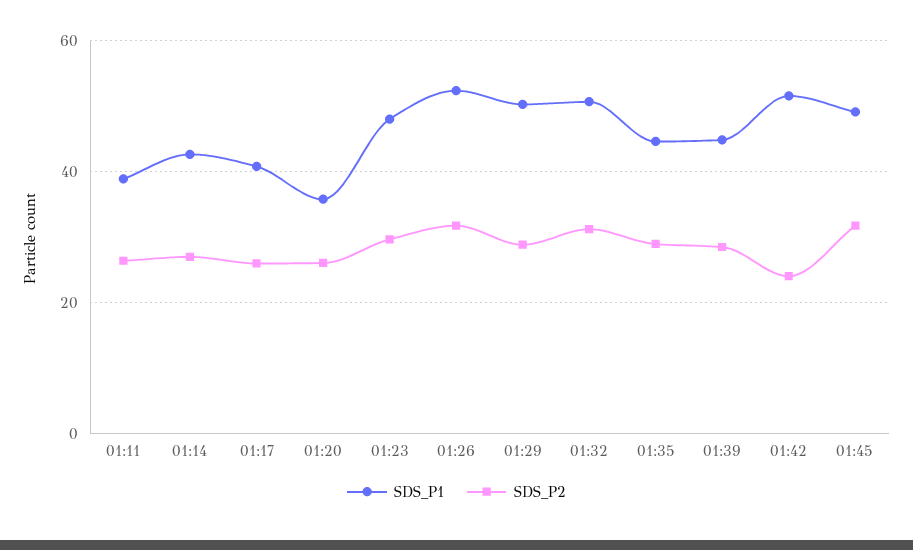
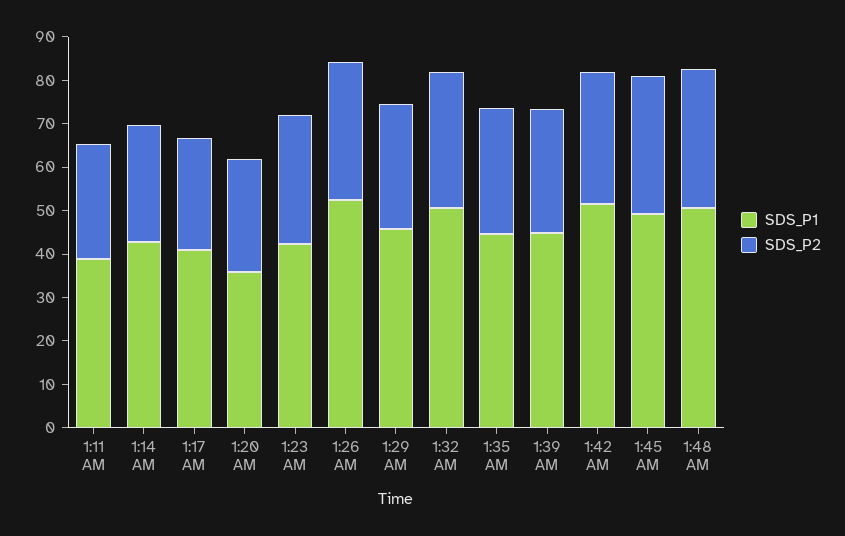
SDS_P1, 01:23: 48 -> 42
SDS_P1, 01:29: 50 -> 46
SDS_P2, 01:42: 24 -> 30
SDS_P1, 1:48 AM: none -> 50
SDS_P2, 1:48 AM: none -> 32

